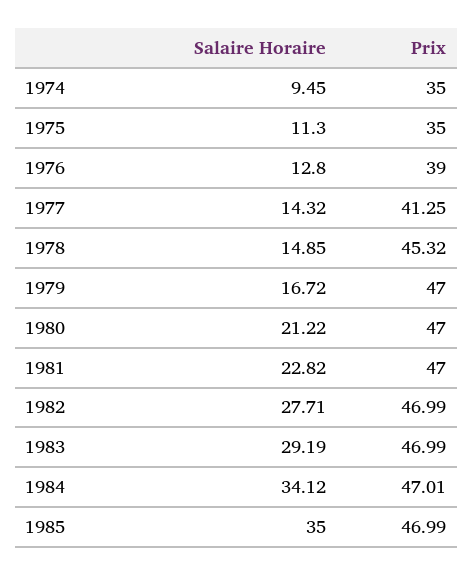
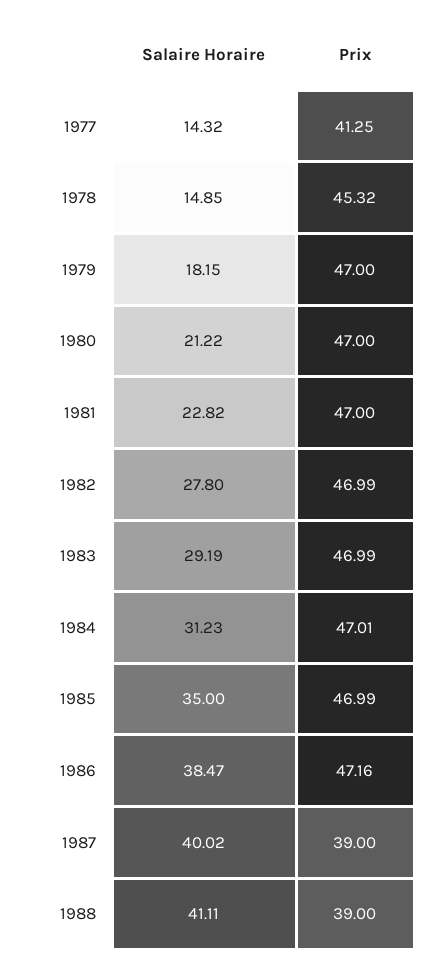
Salaire Horaire, 1974: 9.45 -> none
Prix, 1974: 35 -> none
Salaire Horaire, 1975: 11.3 -> none
Prix, 1975: 35 -> none
Salaire Horaire, 1976: 12.8 -> none
Prix, 1976: 39 -> none
Salaire Horaire, 1979: 16.72 -> 18.15
Salaire Horaire, 1982: 27.71 -> 27.8
Salaire Horaire, 1984: 34.12 -> 31.23
Salaire Horaire, 1986: none -> 38.47
Prix, 1986: none -> 47.16
Salaire Horaire, 1987: none -> 40.02
Prix, 1987: none -> 39
Salaire Horaire, 1988: none -> 41.11
Prix, 1988: none -> 39

